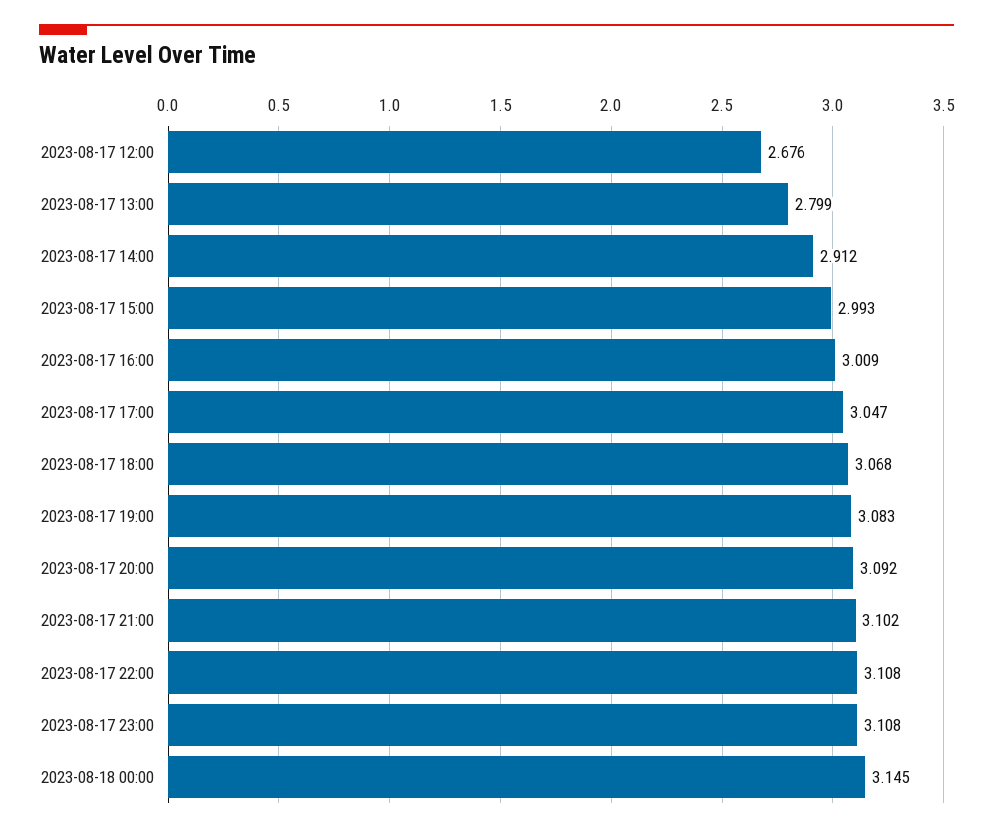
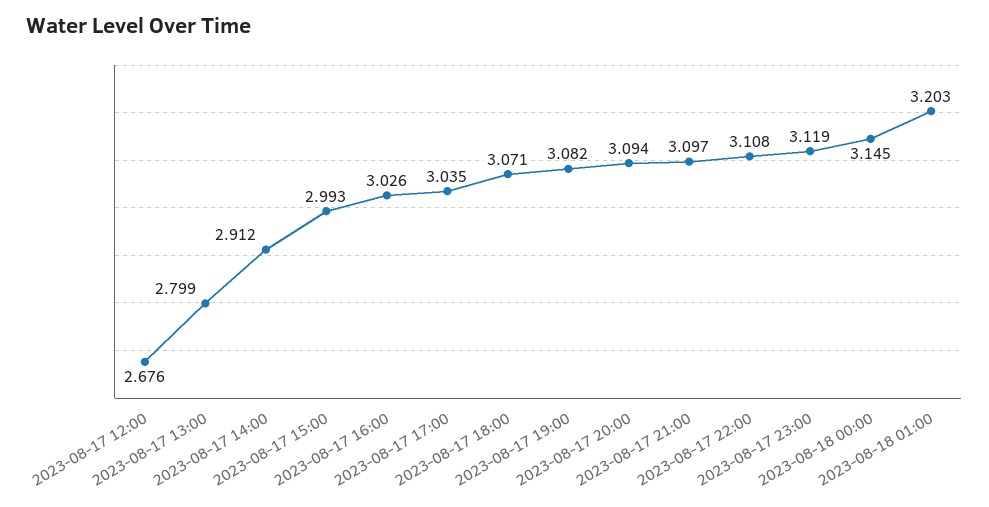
2023-08-17 16:00: 3.009 -> 3.026
2023-08-17 17:00: 3.047 -> 3.035
2023-08-17 18:00: 3.068 -> 3.071
2023-08-17 19:00: 3.083 -> 3.082
2023-08-17 20:00: 3.092 -> 3.094
2023-08-17 21:00: 3.102 -> 3.097
2023-08-17 23:00: 3.108 -> 3.119
2023-08-18 01:00: none -> 3.203

